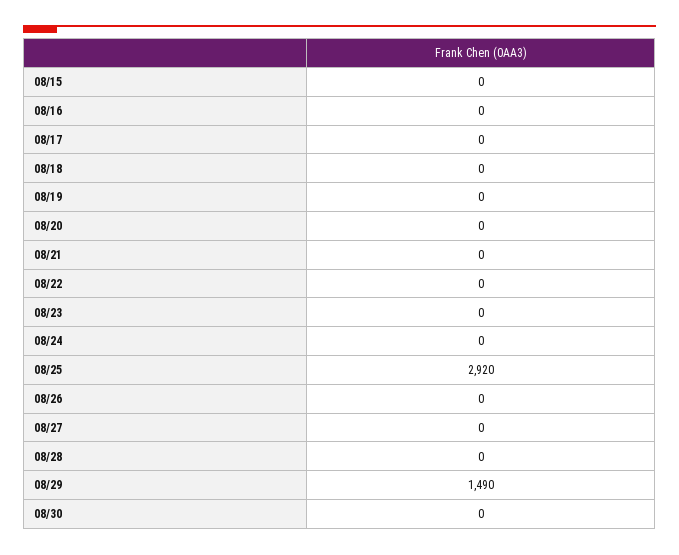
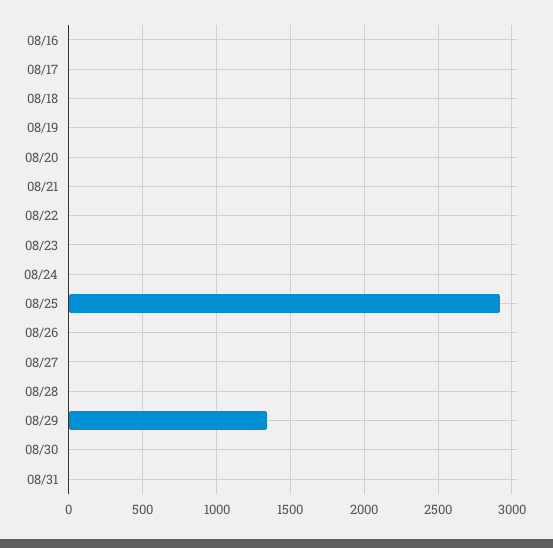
08/15: 0 -> none
08/29: 1490 -> 1350
08/31: none -> 0

